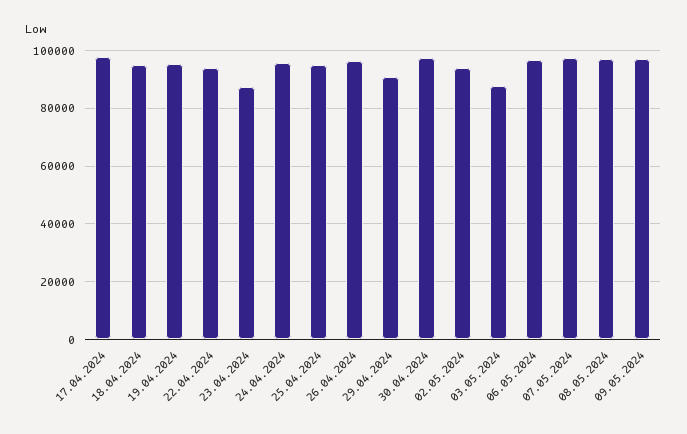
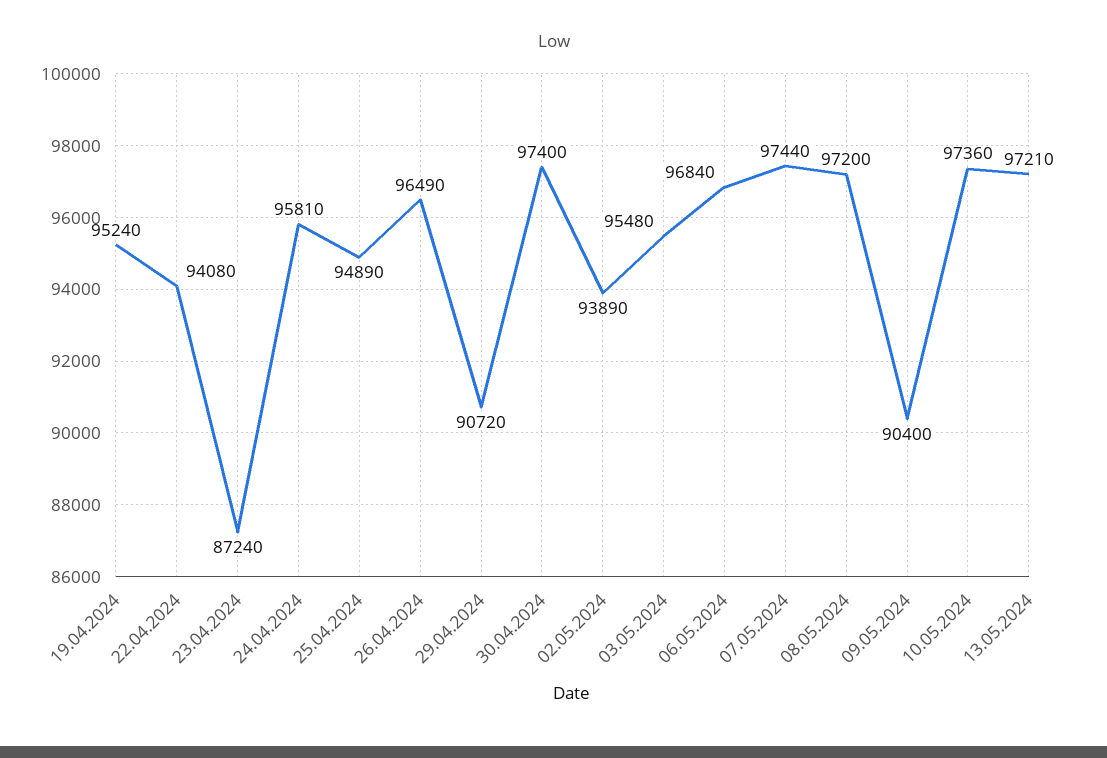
17.04.2024: 97500 -> none
18.04.2024: 95000 -> none
03.05.2024: 87500 -> 95480
09.05.2024: 97500 -> 90400
10.05.2024: none -> 97360
13.05.2024: none -> 97210

